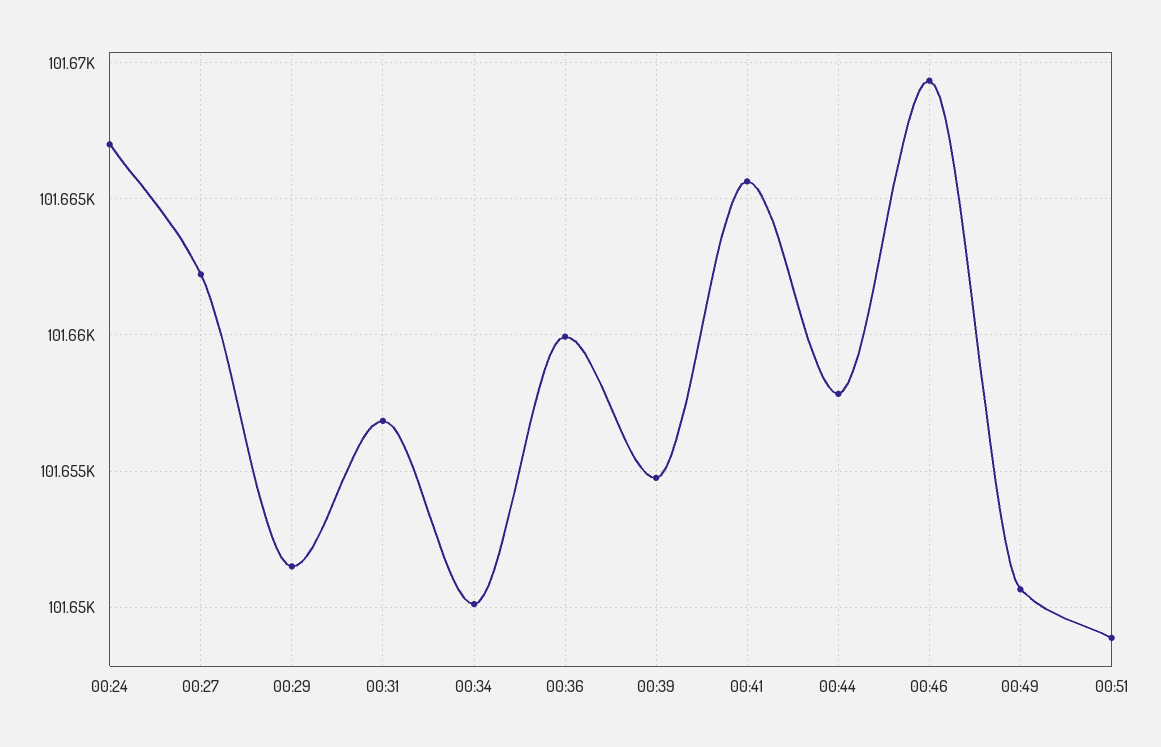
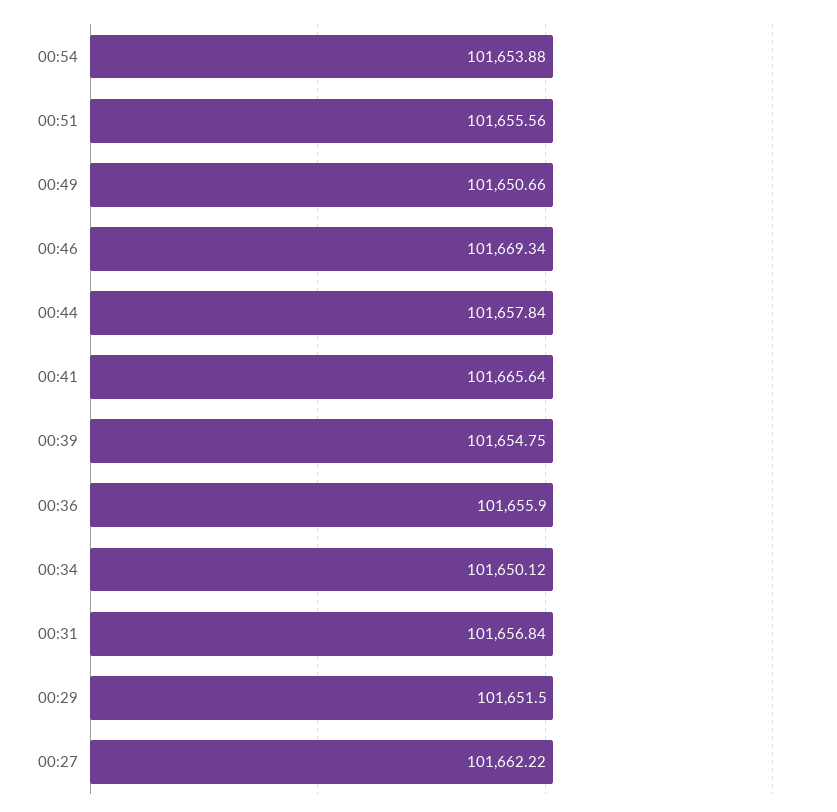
00:24: 101667 -> none
00:36: 101660 -> 101655.9
00:51: 101649 -> 101655.56
00:54: none -> 101653.88

